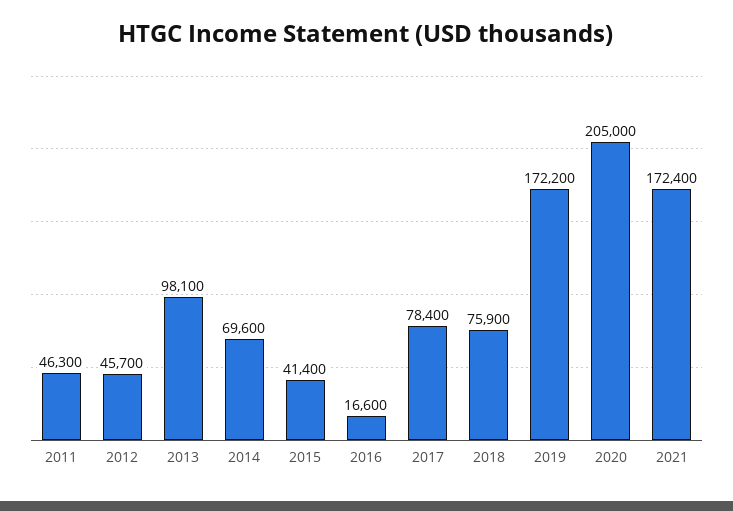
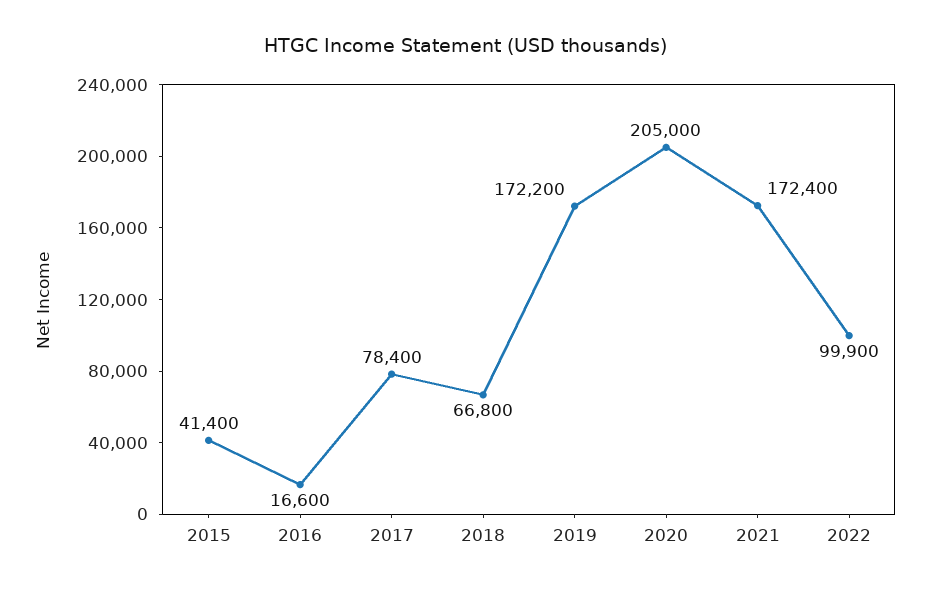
2011: 46300 -> none
2012: 45700 -> none
2013: 98100 -> none
2014: 69600 -> none
2018: 75900 -> 66800
2022: none -> 99900

